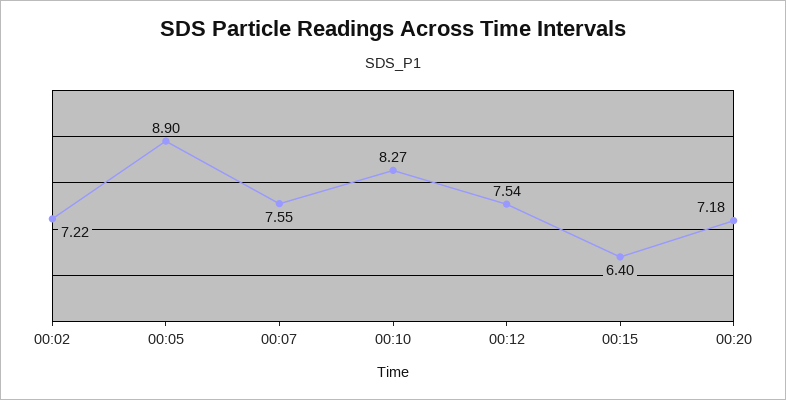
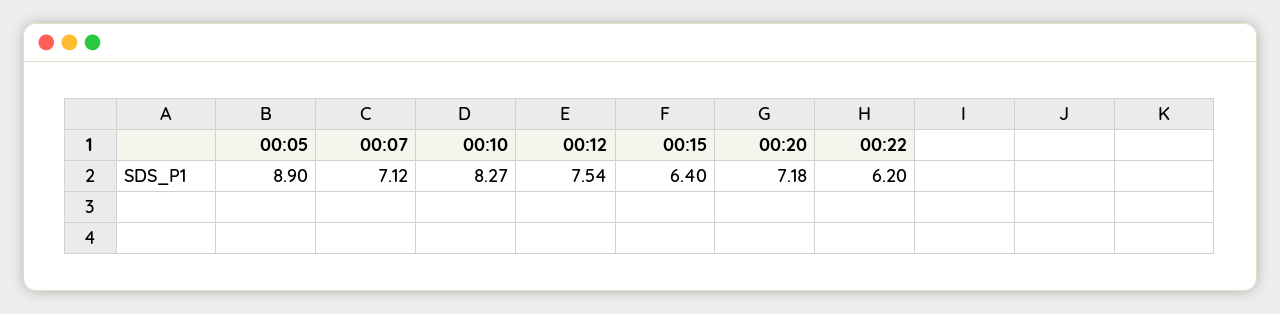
00:02: 7.22 -> none
00:07: 7.55 -> 7.12
00:22: none -> 6.2

